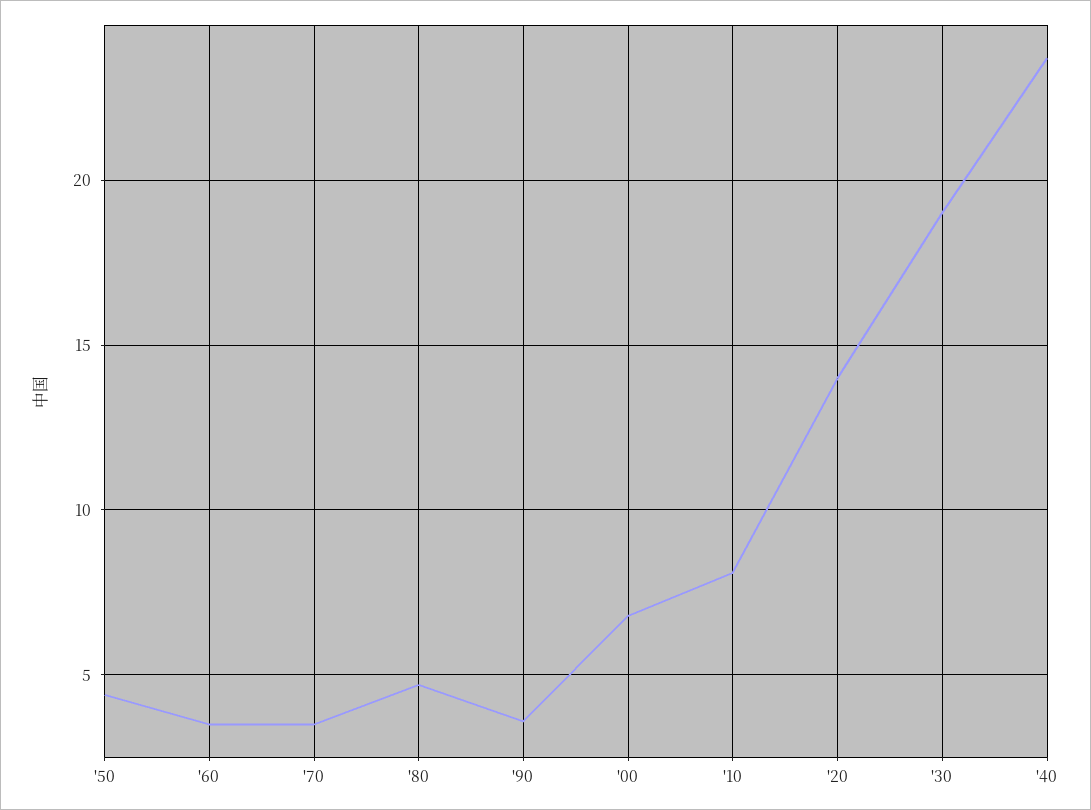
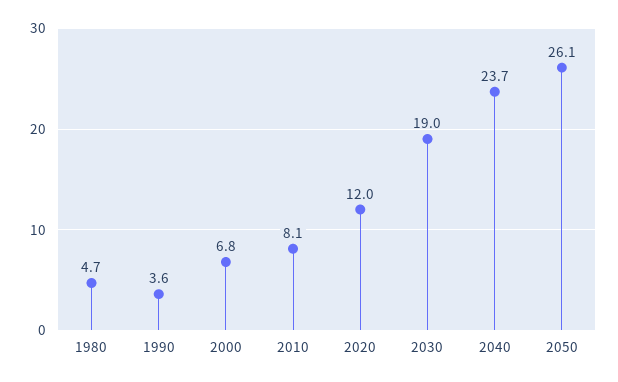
'50: 4.5 -> none
'60: 3.5 -> none
'70: 3.5 -> none
'20: 14 -> 12
2050: none -> 26.1

